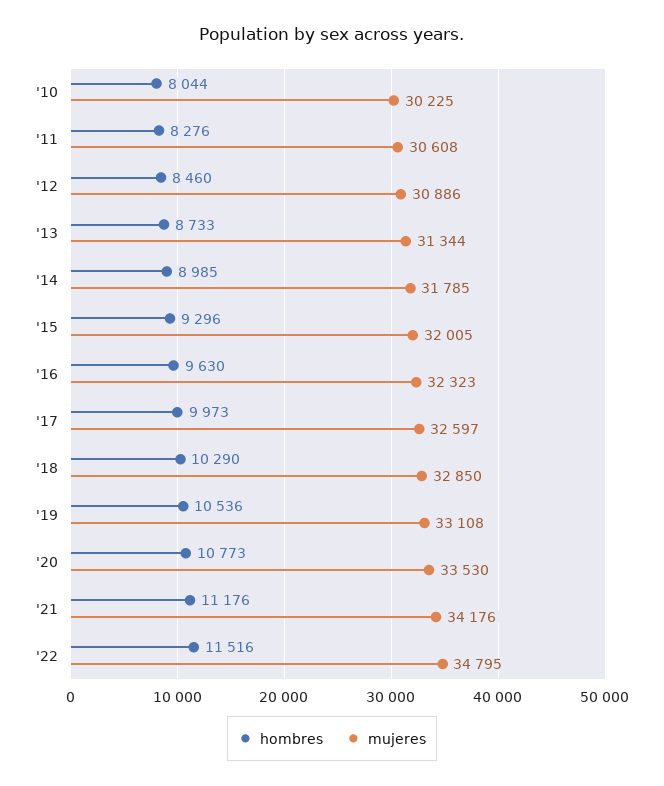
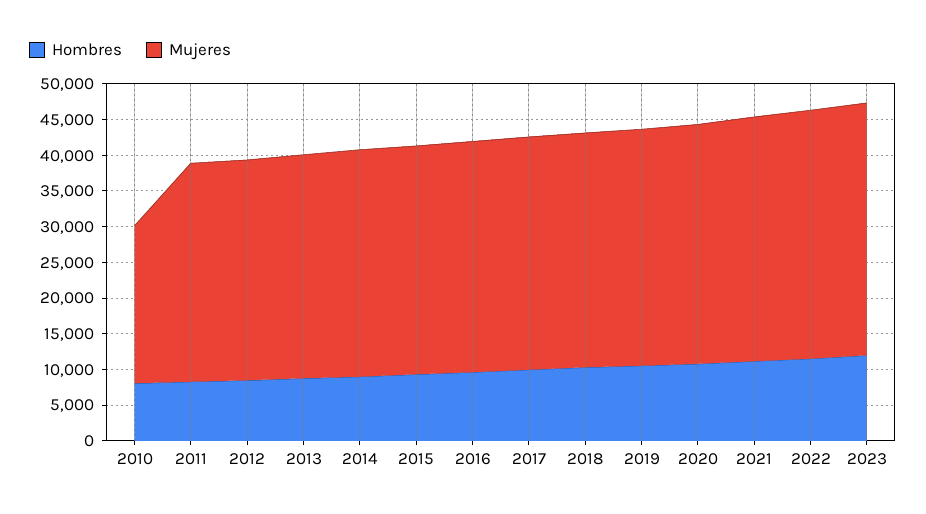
mujeres, '10: 30225 -> 22500
hombres, 2023: none -> 12500
mujeres, 2023: none -> 35000

